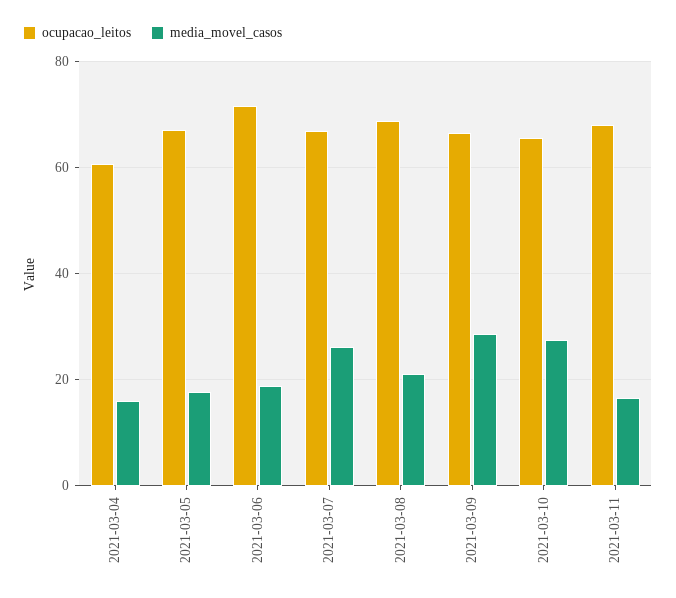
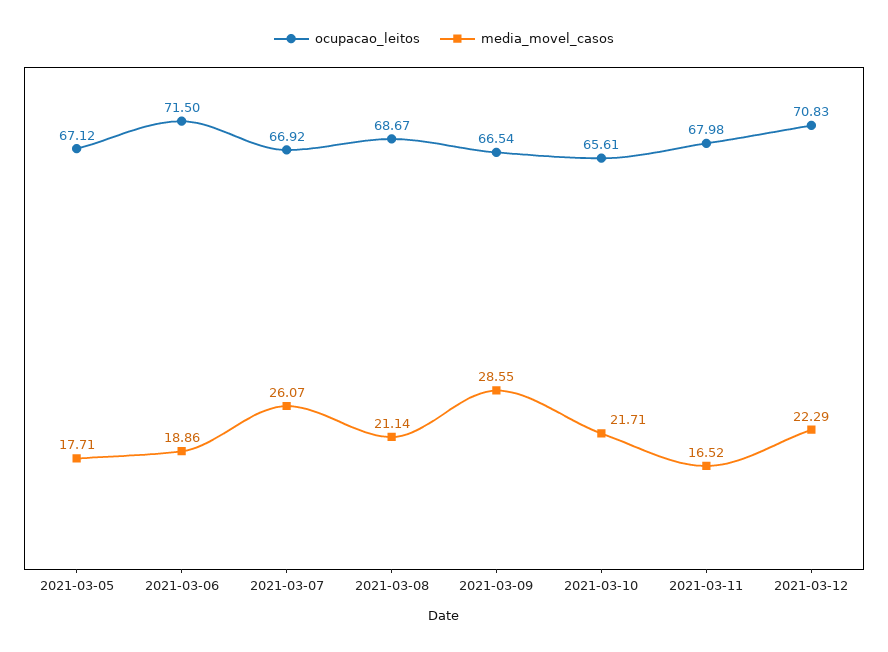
ocupacao_leitos, 2021-03-04: 60 -> none
media_movel_casos, 2021-03-04: 16 -> none
media_movel_casos, 2021-03-10: 28 -> 21.71
ocupacao_leitos, 2021-03-12: none -> 70.83
media_movel_casos, 2021-03-12: none -> 22.29

